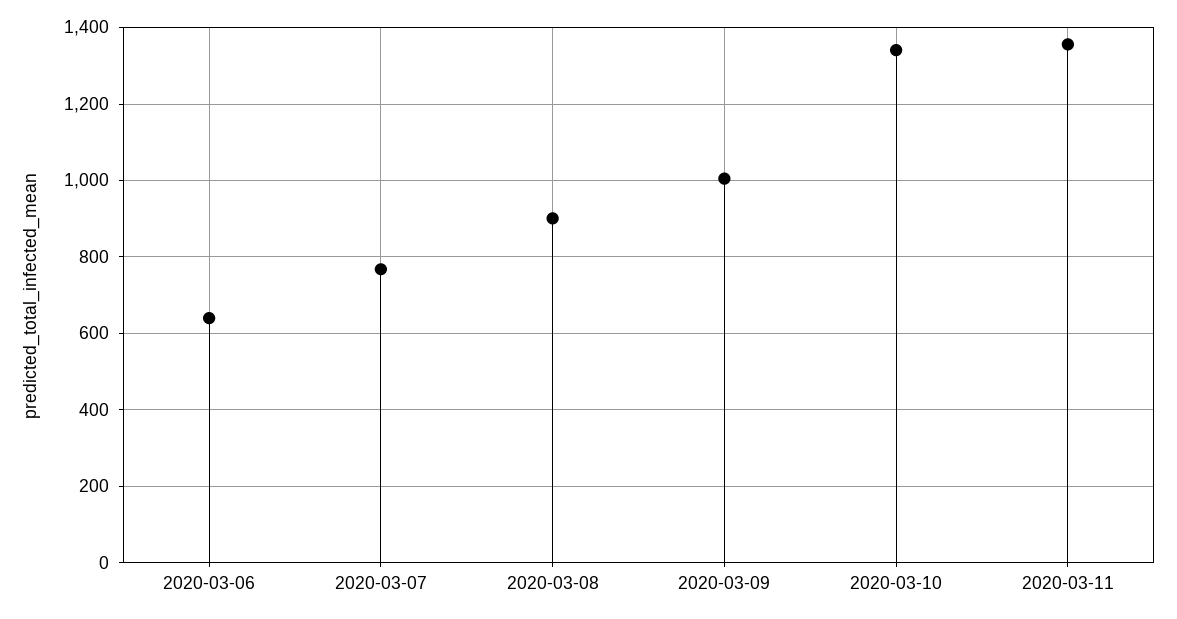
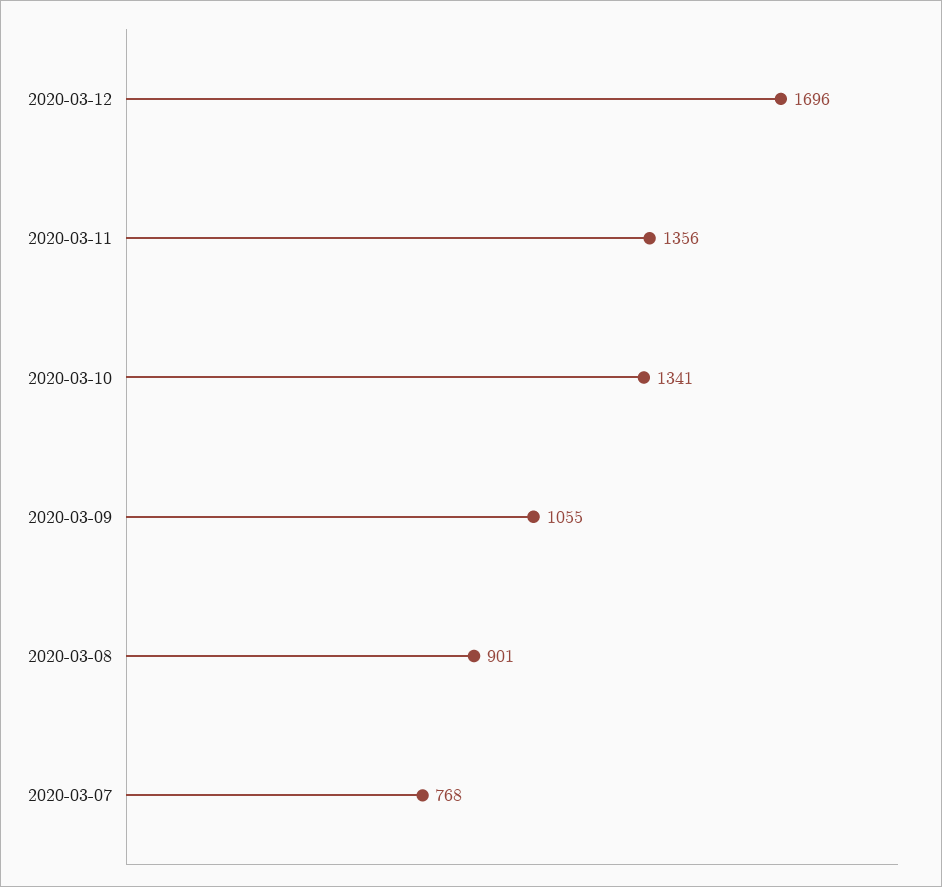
2020-03-06: 640 -> none
2020-03-09: 1000 -> 1055
2020-03-12: none -> 1696

